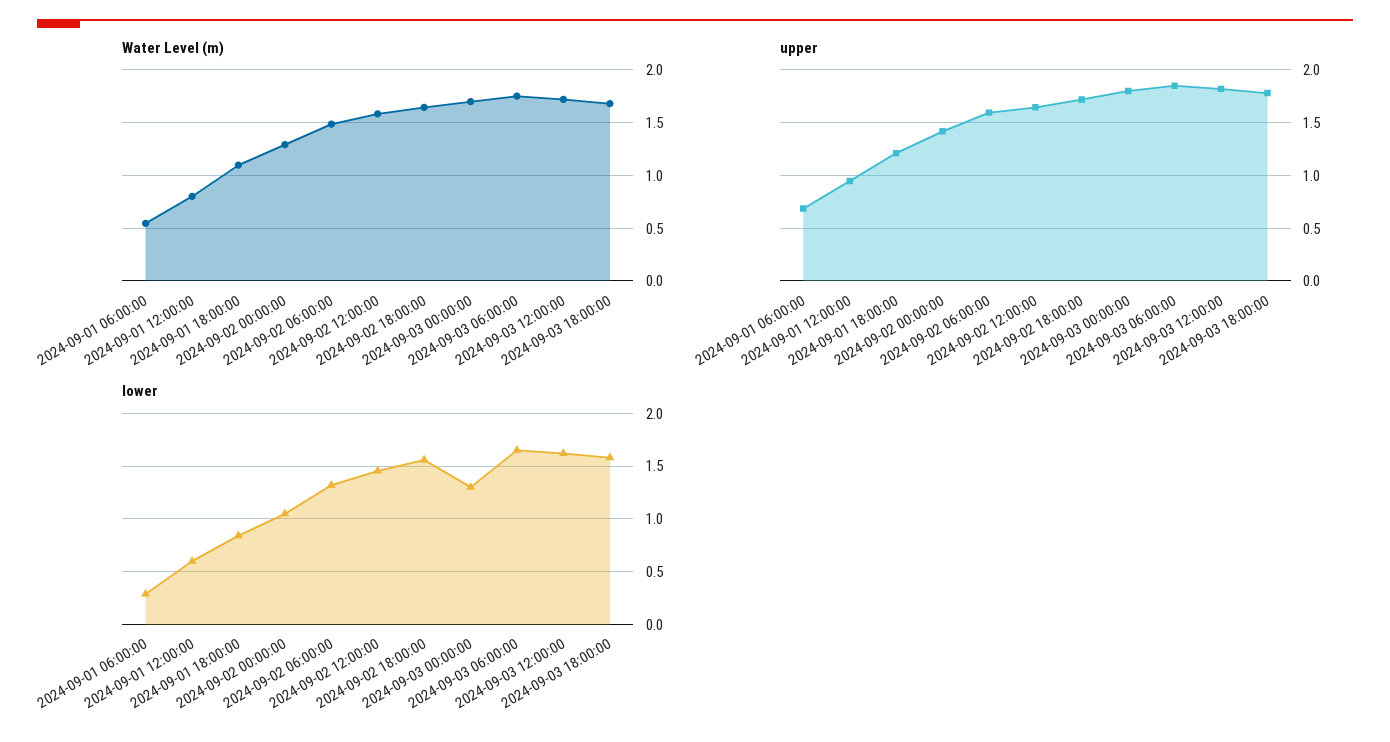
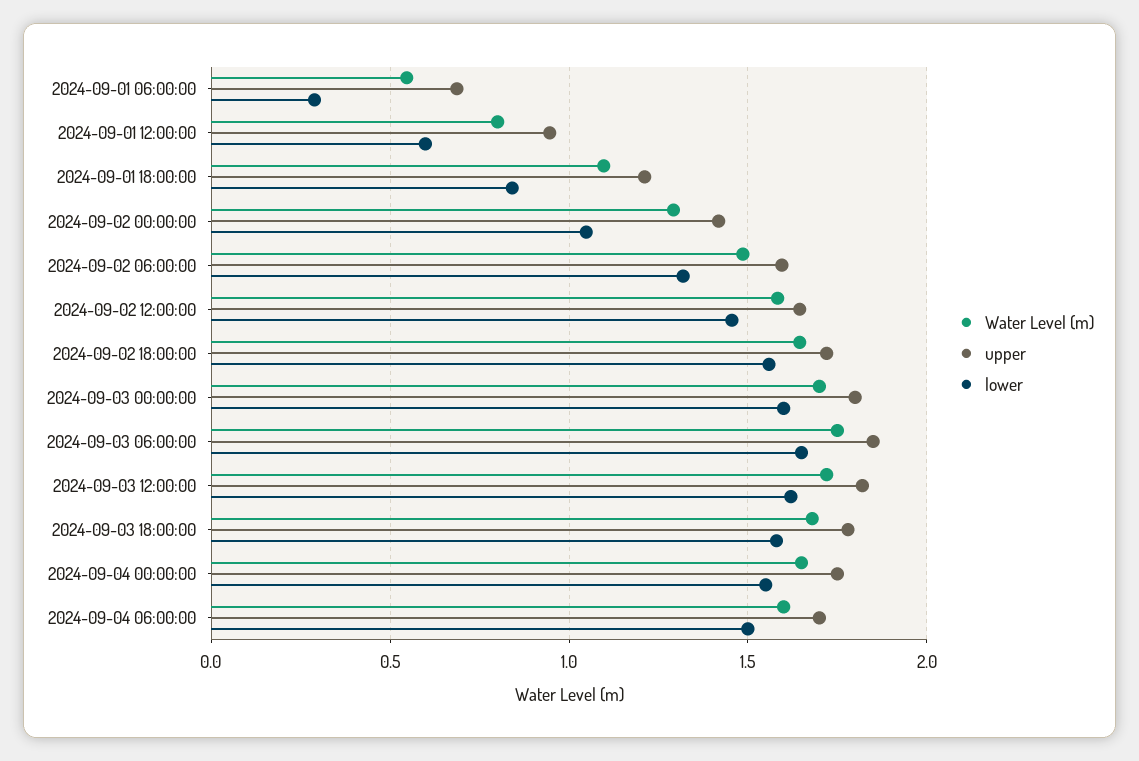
lower, 2024-09-03 00:00:00: 1.3 -> 1.6
Water Level (m), 2024-09-04 00:00:00: none -> 1.65
upper, 2024-09-04 00:00:00: none -> 1.75
lower, 2024-09-04 00:00:00: none -> 1.55
Water Level (m), 2024-09-04 06:00:00: none -> 1.6
upper, 2024-09-04 06:00:00: none -> 1.7
lower, 2024-09-04 06:00:00: none -> 1.5

